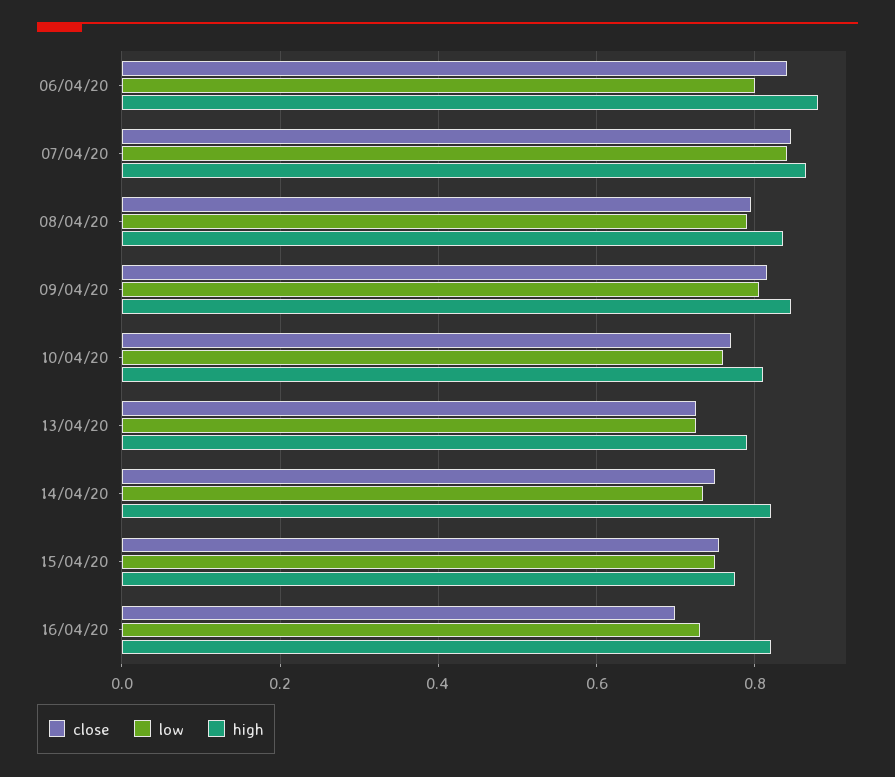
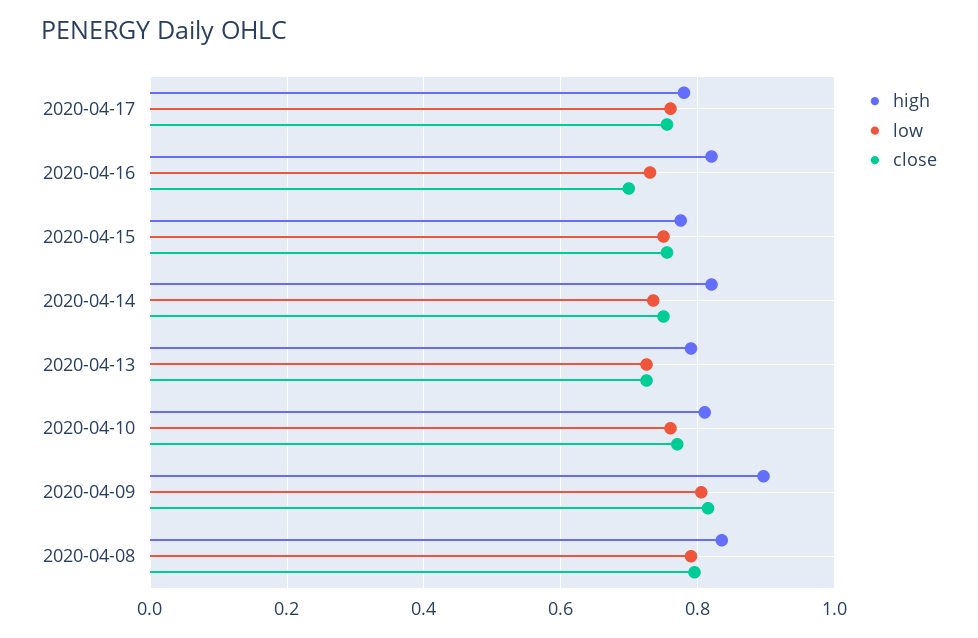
close, 06/04/20: 0.84 -> none
low, 06/04/20: 0.8 -> none
high, 06/04/20: 0.88 -> none
close, 07/04/20: 0.84 -> none
low, 07/04/20: 0.84 -> none
high, 07/04/20: 0.86 -> none
high, 09/04/20: 0.84 -> 0.9
high, 2020-04-17: none -> 0.78
low, 2020-04-17: none -> 0.76
close, 2020-04-17: none -> 0.76

